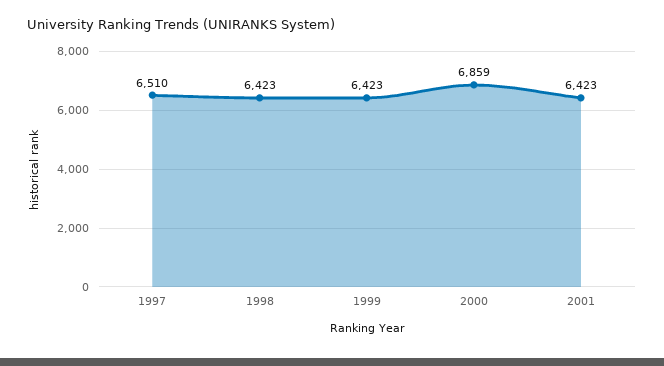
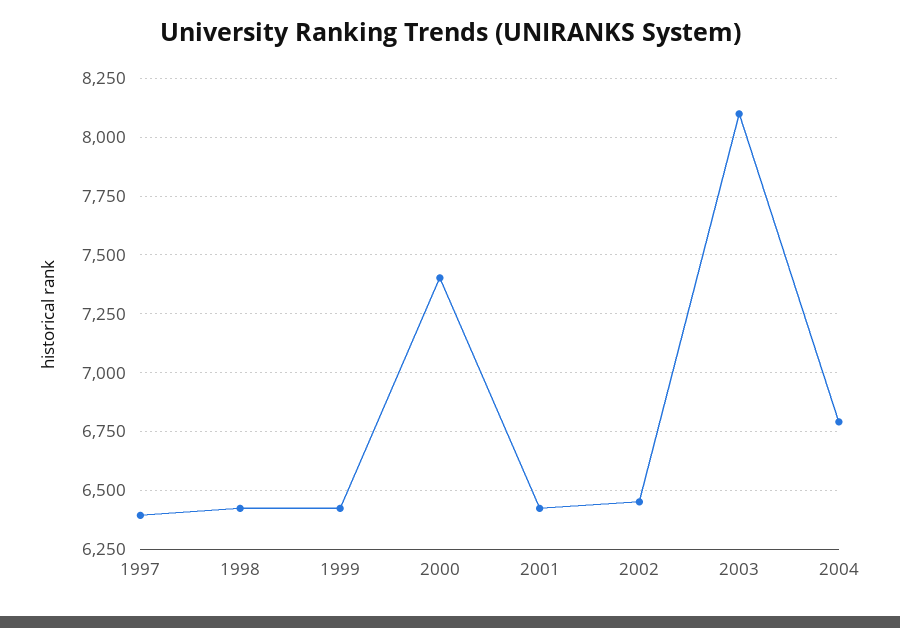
1997: 6510 -> 6400
2000: 6859 -> 7400
2002: none -> 6450
2003: none -> 8100
2004: none -> 6800

